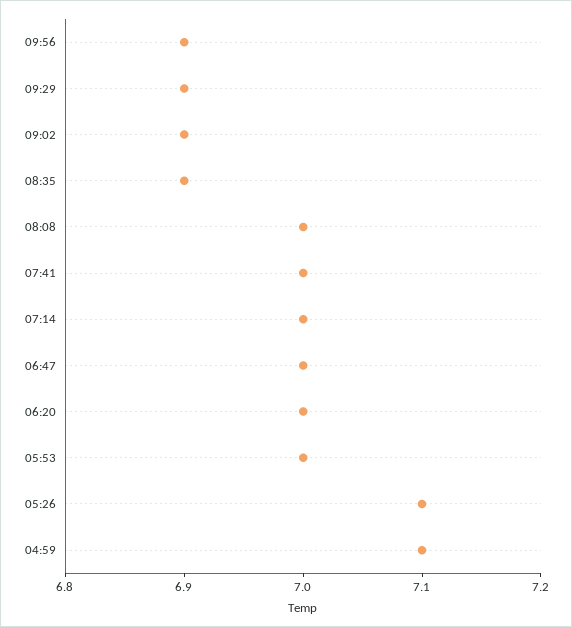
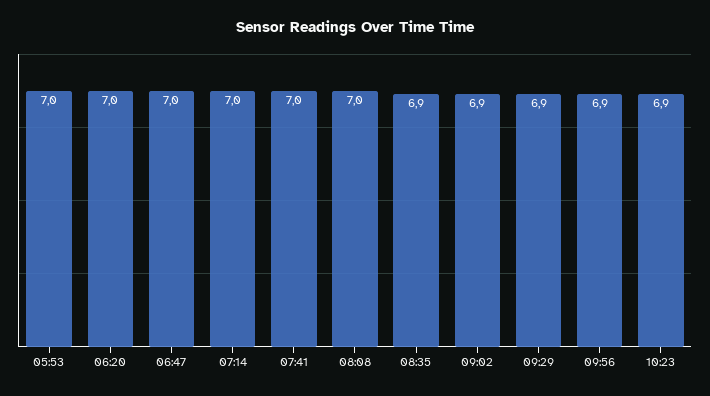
05:26: 7.1 -> none
04:59: 7.1 -> none
10:23: none -> 6.9

